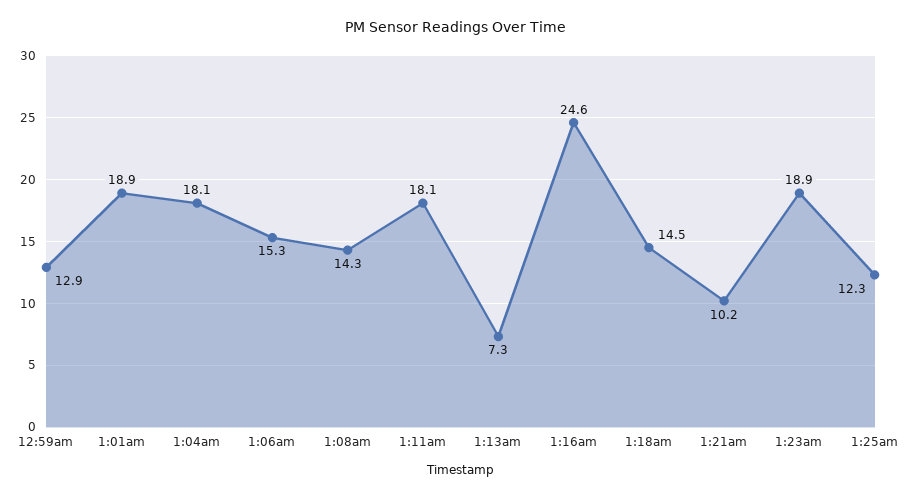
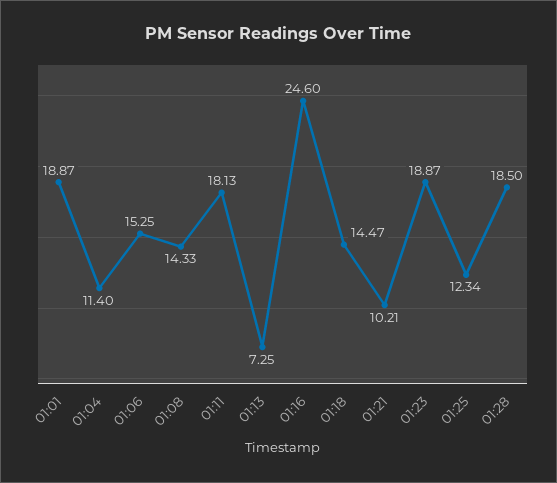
12:59am: 12.9 -> none
1:04am: 18.1 -> 11.4
01:28: none -> 18.5

